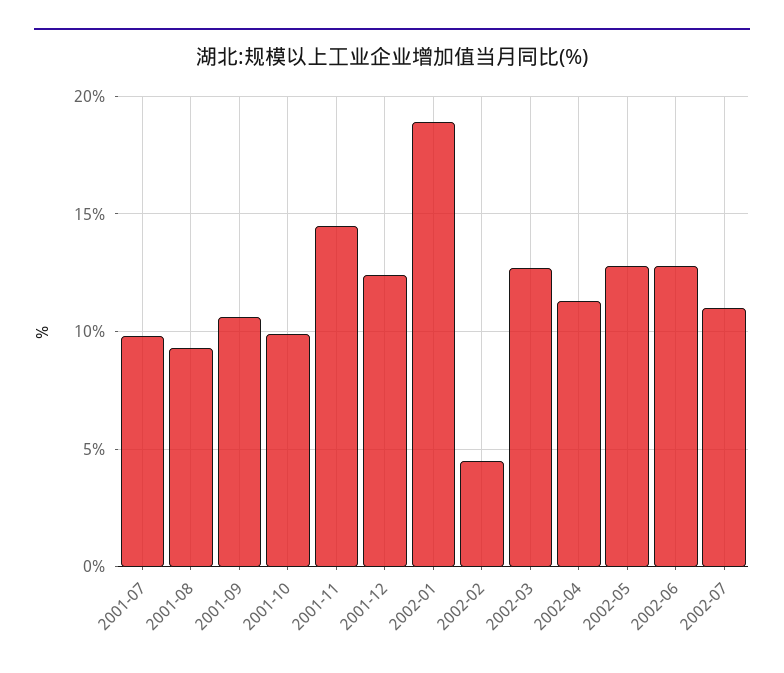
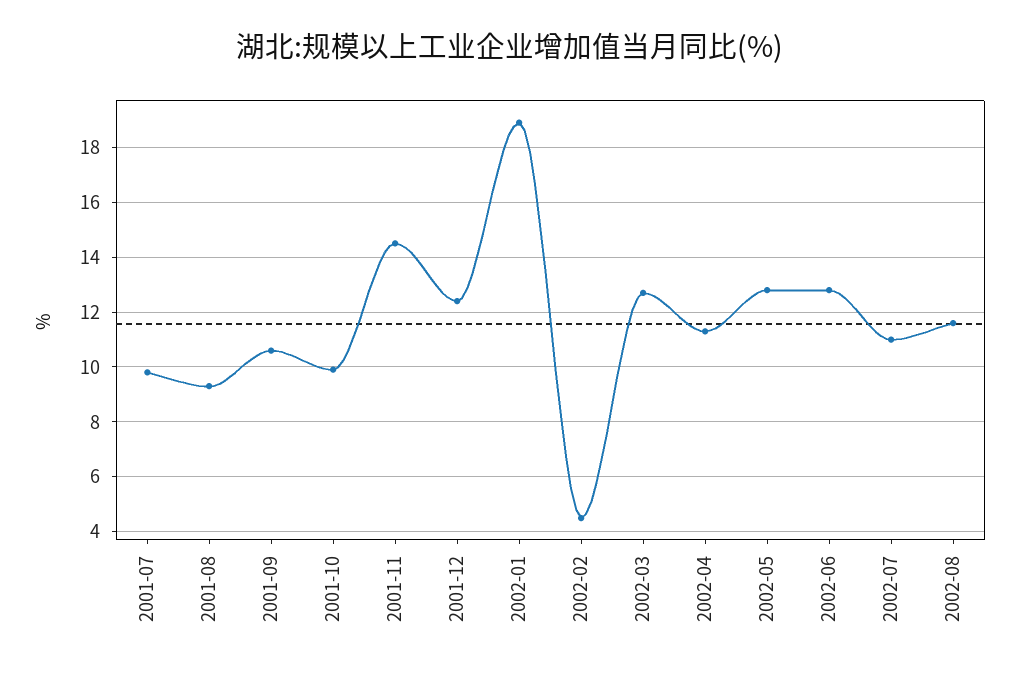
2002-08: none -> 11.5

